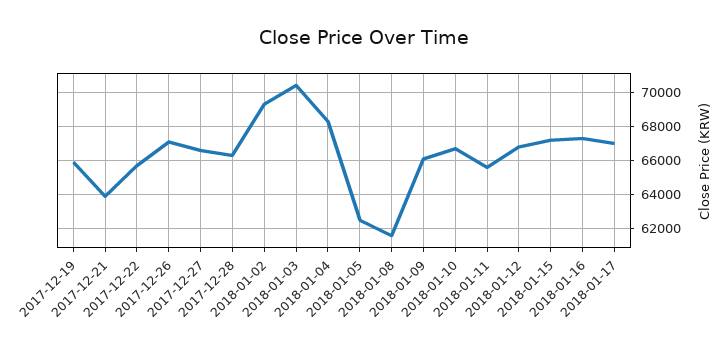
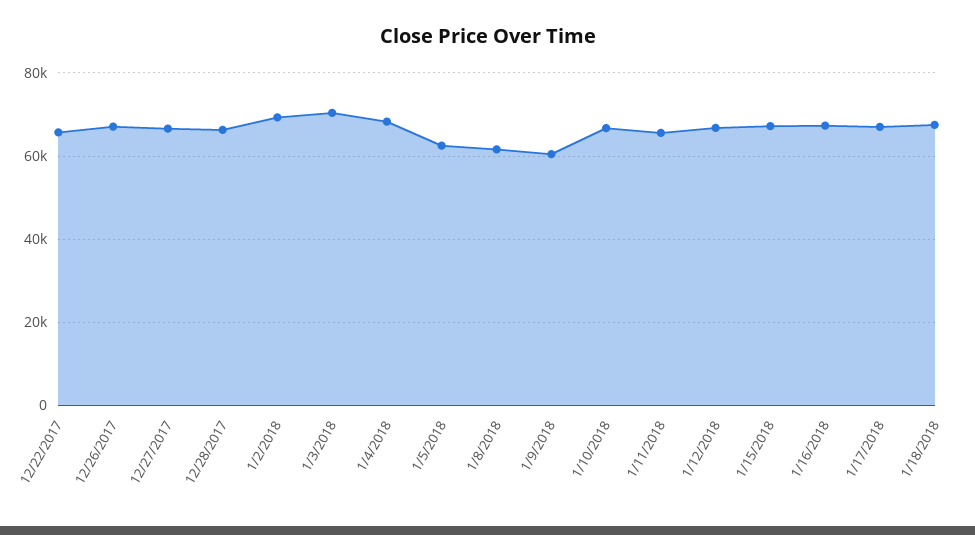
2017-12-19: 66000 -> none
2017-12-21: 64000 -> none
2018-01-09: 66000 -> 60000
1/18/2018: none -> 68000

